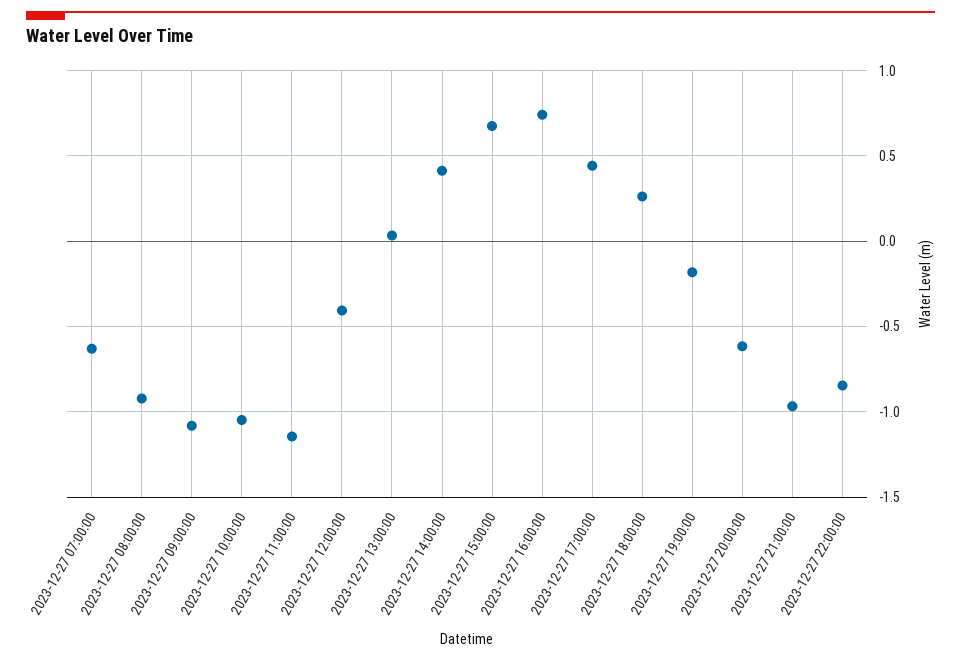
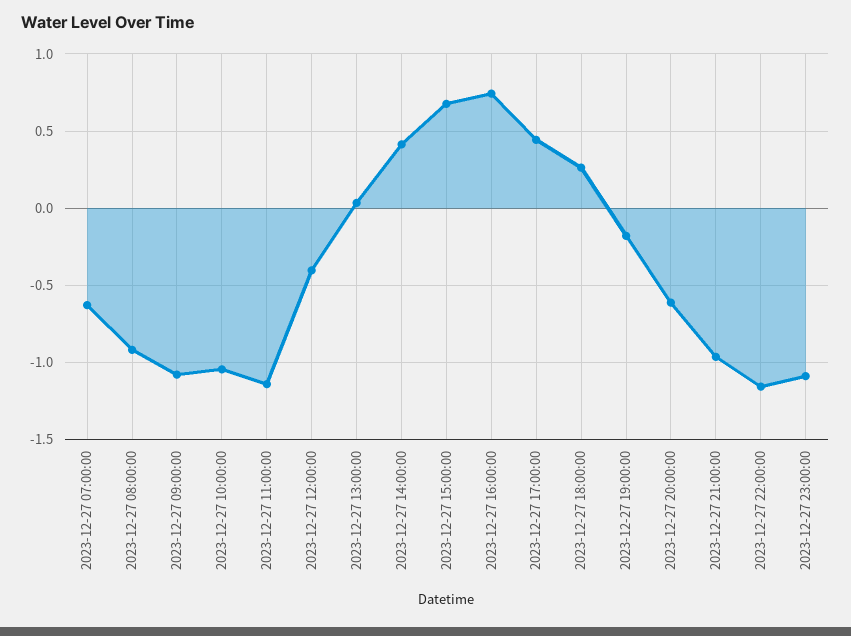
2023-12-27 22:00:00: -0.85 -> -1.15
2023-12-27 23:00:00: none -> -1.1

